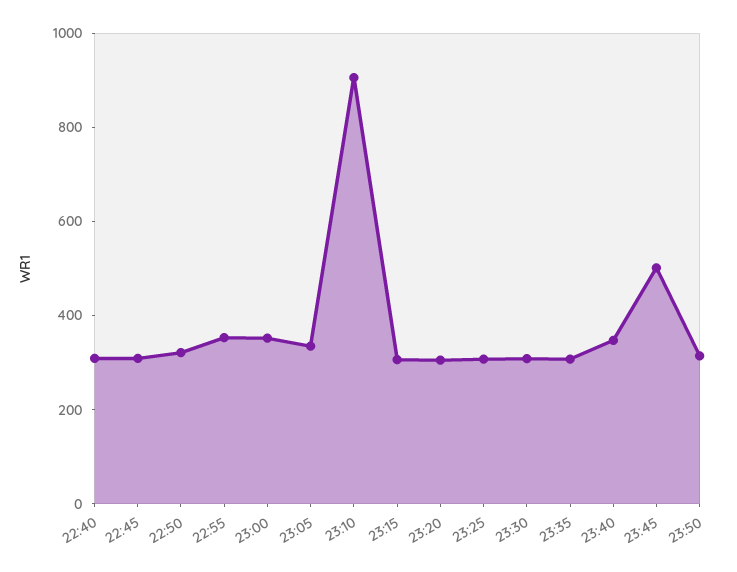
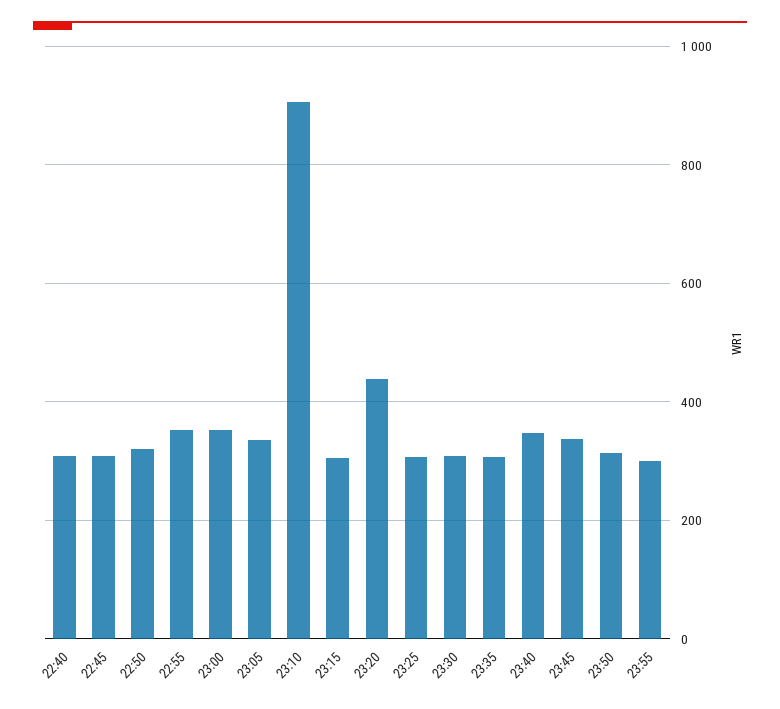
23:20: 300 -> 440
23:45: 500 -> 340
23:55: none -> 300

